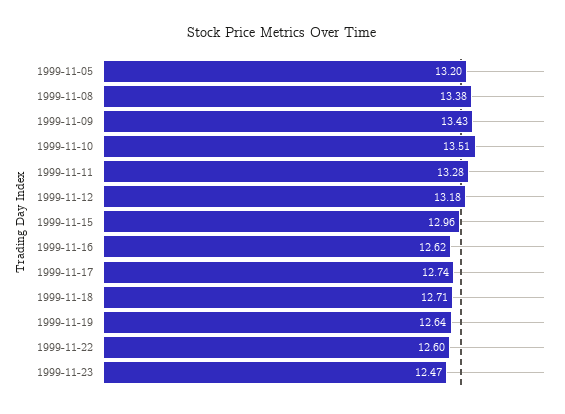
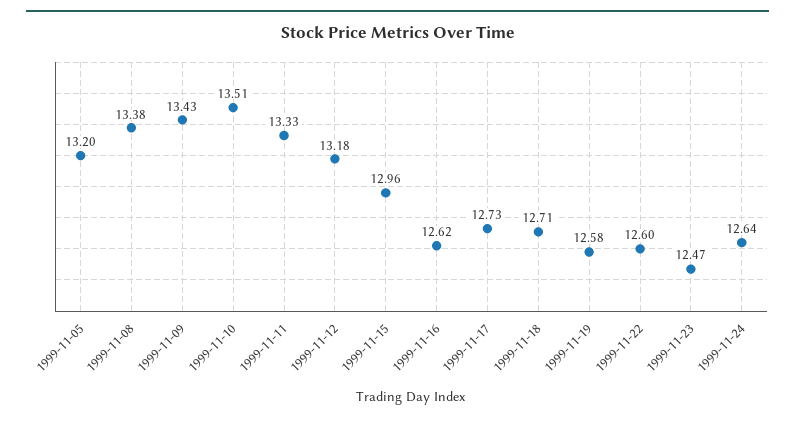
1999-11-11: 13.28 -> 13.33
1999-11-17: 12.74 -> 12.73
1999-11-19: 12.64 -> 12.58
1999-11-24: none -> 12.64

